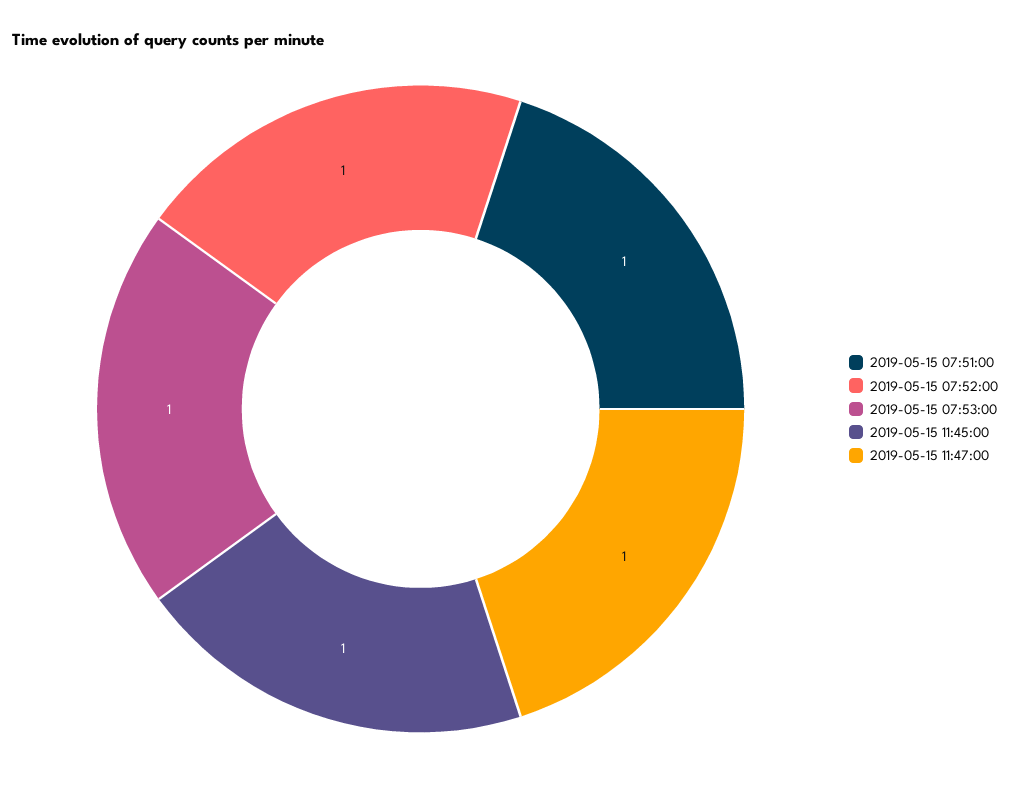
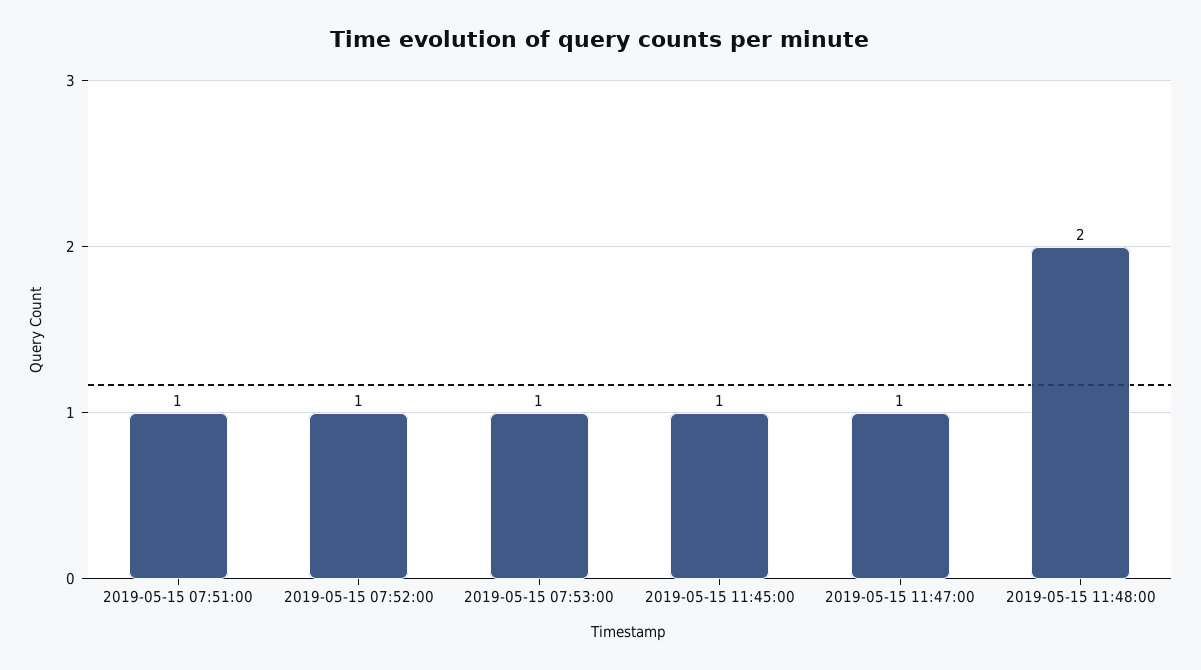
2019-05-15 11:48:00: none -> 2

